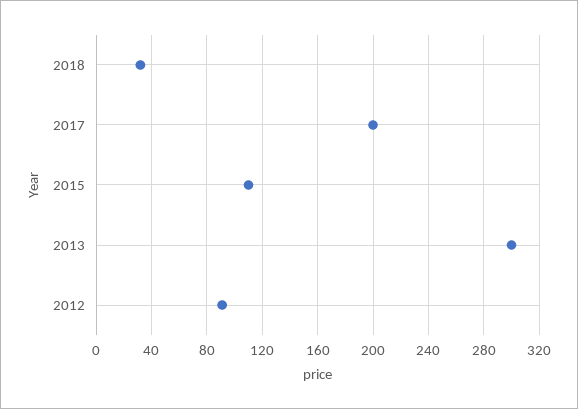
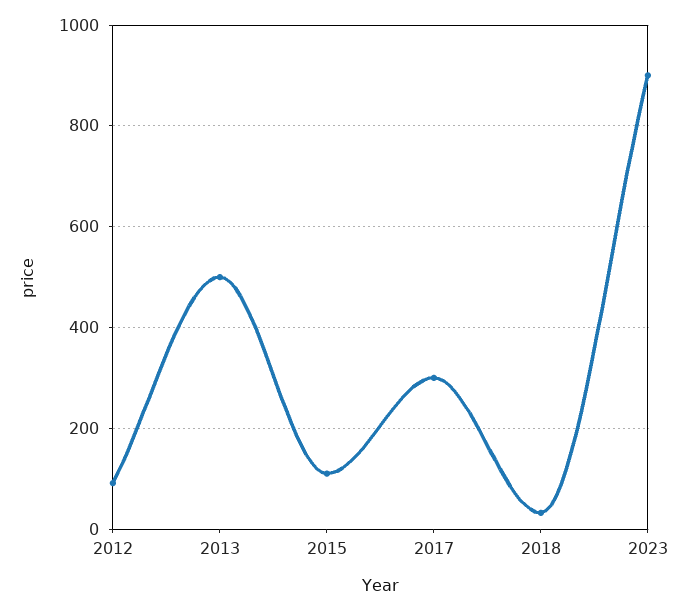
2017: 200 -> 300
2013: 300 -> 500
2023: none -> 900

